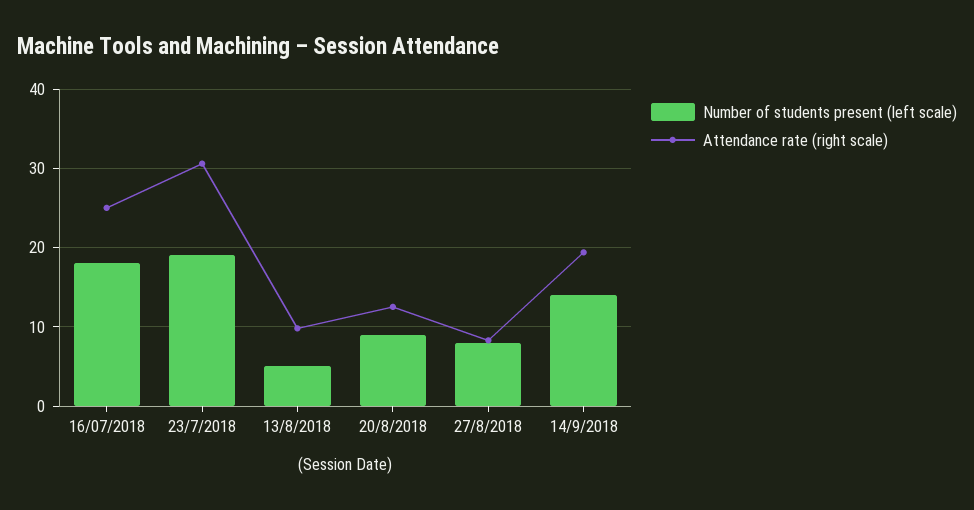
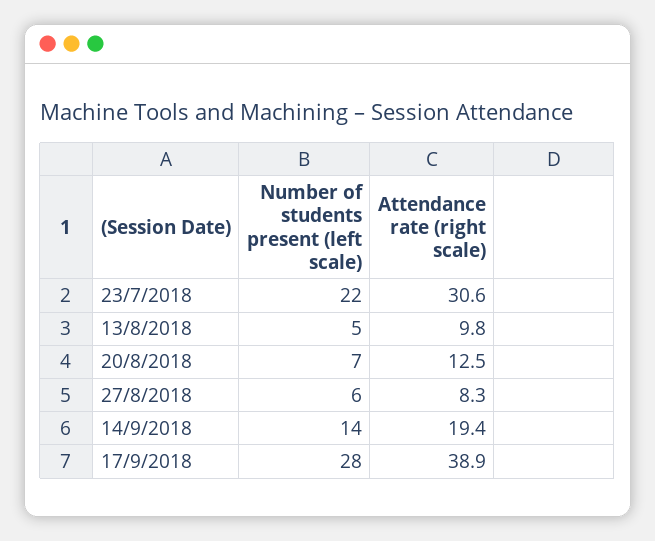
Number of students present (left scale), 16/07/2018: 18 -> none
Attendance rate (right scale), 16/07/2018: 25 -> none
Number of students present (left scale), 23/7/2018: 19 -> 22
Number of students present (left scale), 20/8/2018: 9 -> 7
Number of students present (left scale), 27/8/2018: 8 -> 6
Number of students present (left scale), 17/9/2018: none -> 28
Attendance rate (right scale), 17/9/2018: none -> 38.9

